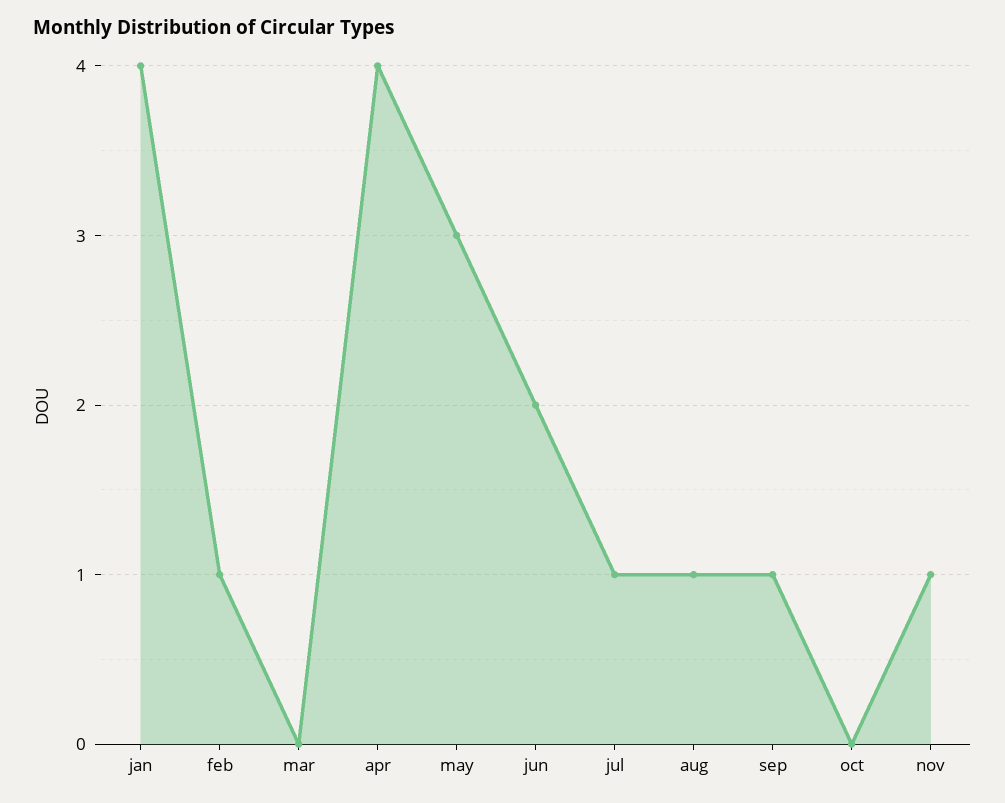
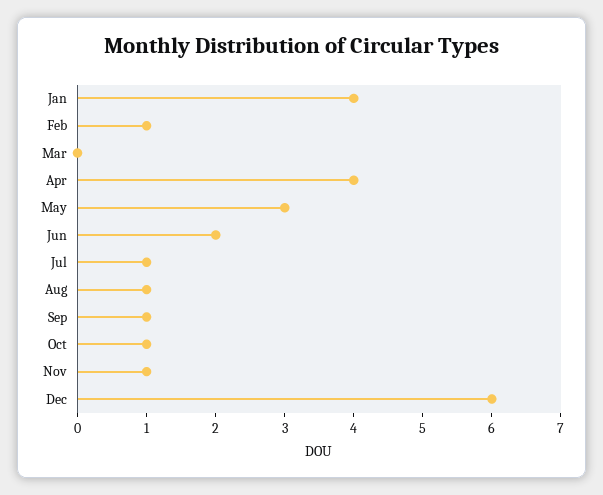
oct: 0 -> 1
Dec: none -> 6

